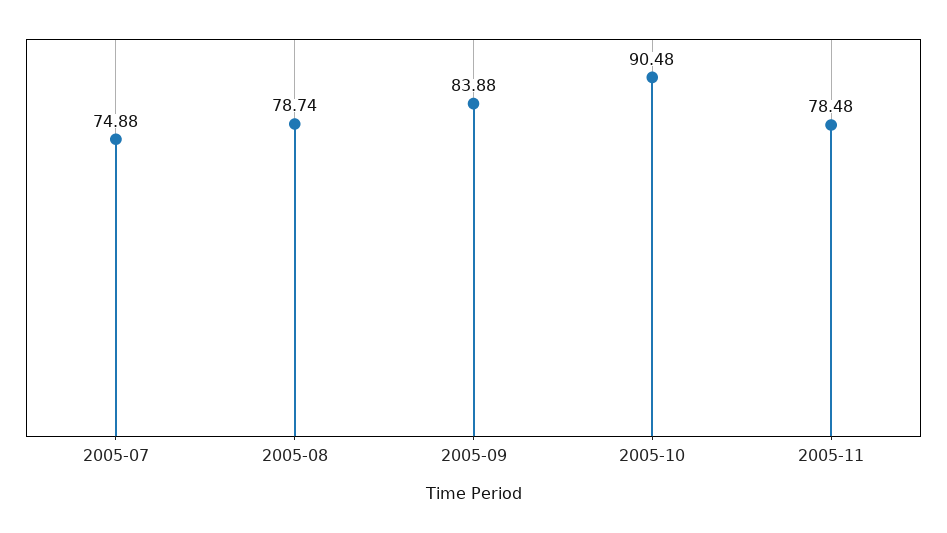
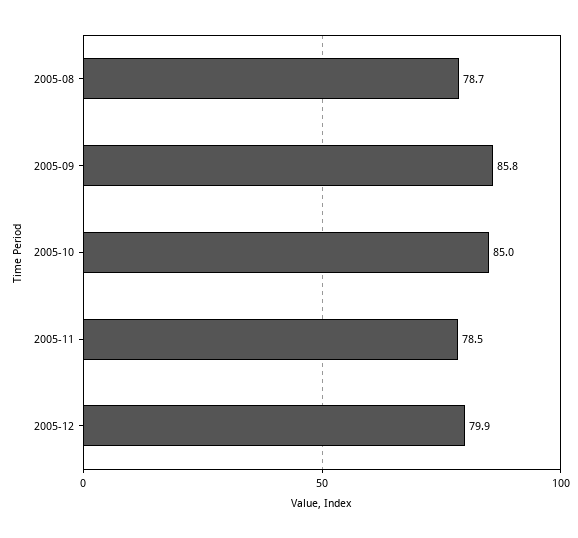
2005-07: 74.88 -> none
2005-09: 83.88 -> 85.8
2005-10: 90.48 -> 85
2005-12: none -> 79.9

